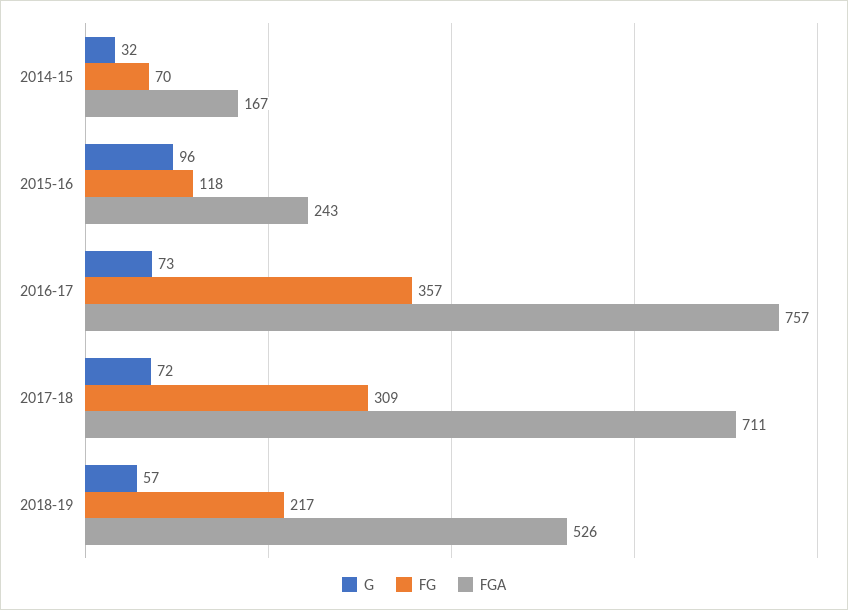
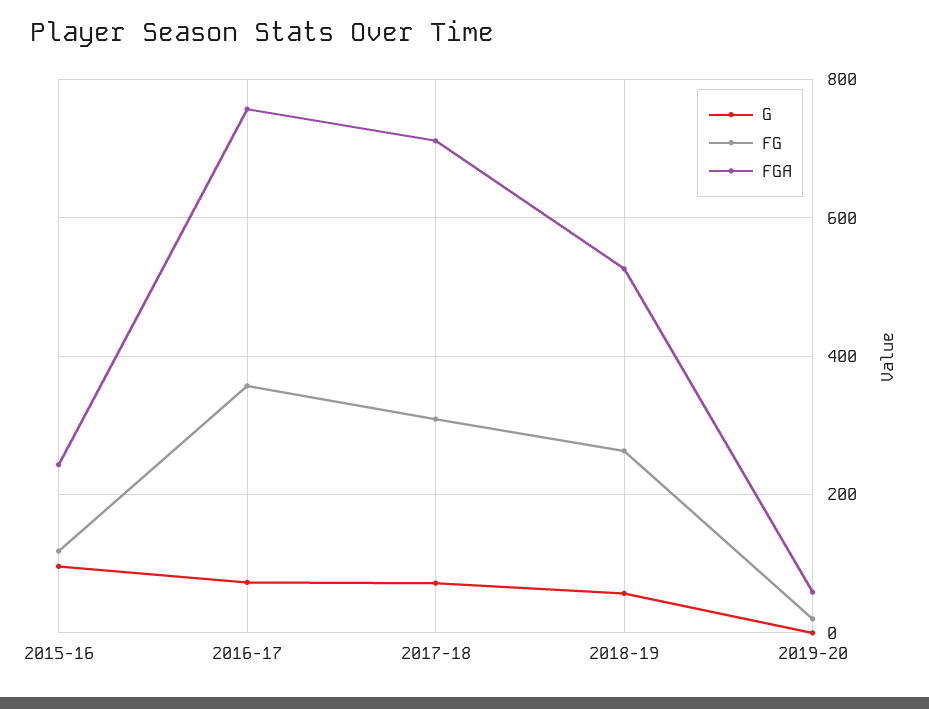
G, 2014-15: 32 -> none
FG, 2014-15: 70 -> none
FGA, 2014-15: 167 -> none
FG, 2018-19: 217 -> 260
G, 2019-20: none -> 0
FG, 2019-20: none -> 20
FGA, 2019-20: none -> 60

